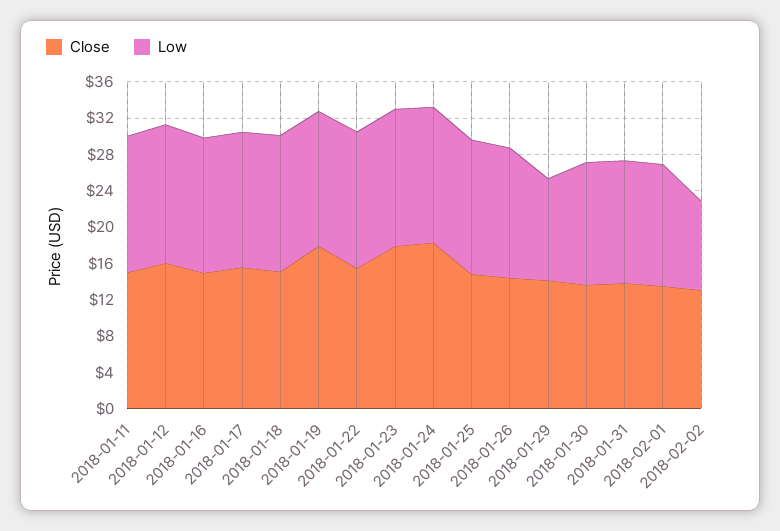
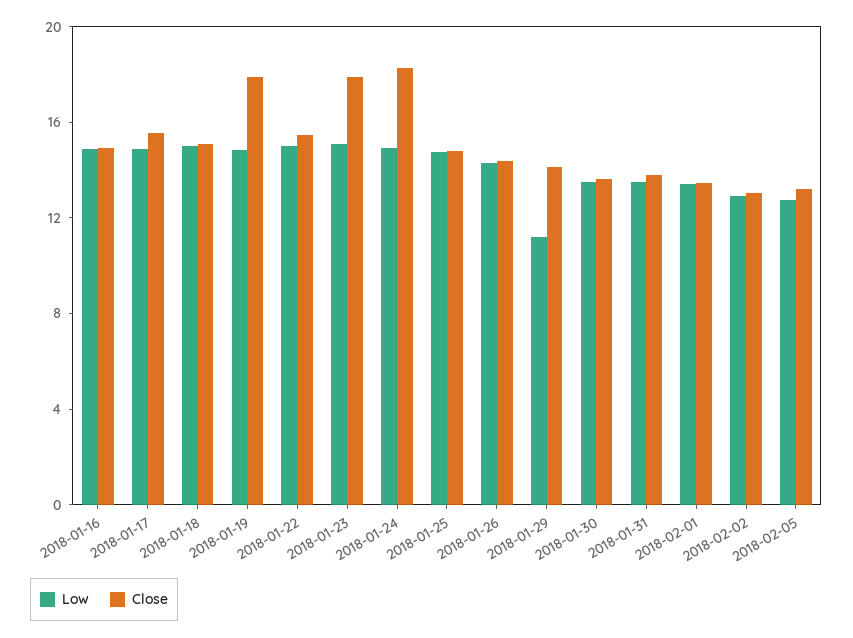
Close, 2018-01-11: 15 -> none
Low, 2018-01-11: 15 -> none
Close, 2018-01-12: 16 -> none
Low, 2018-01-12: 15 -> none
Low, 2018-02-02: 10 -> 13
Low, 2018-02-05: none -> 13
Close, 2018-02-05: none -> 13

